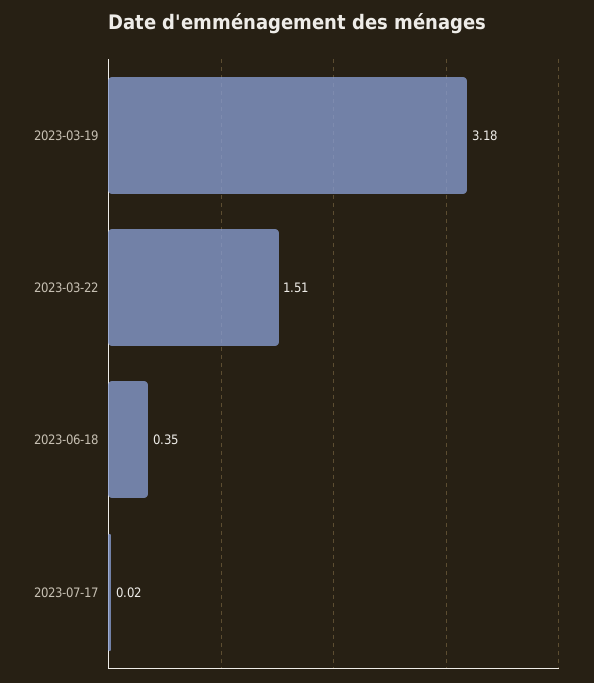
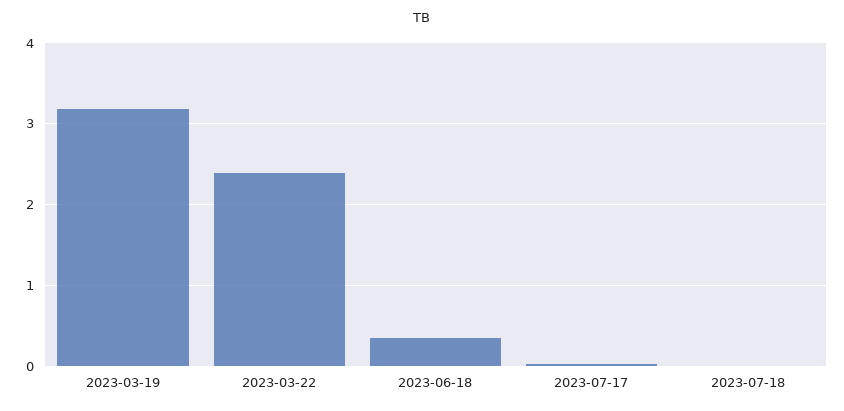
2023-03-22: 1.51 -> 2.4
2023-07-18: none -> 0

